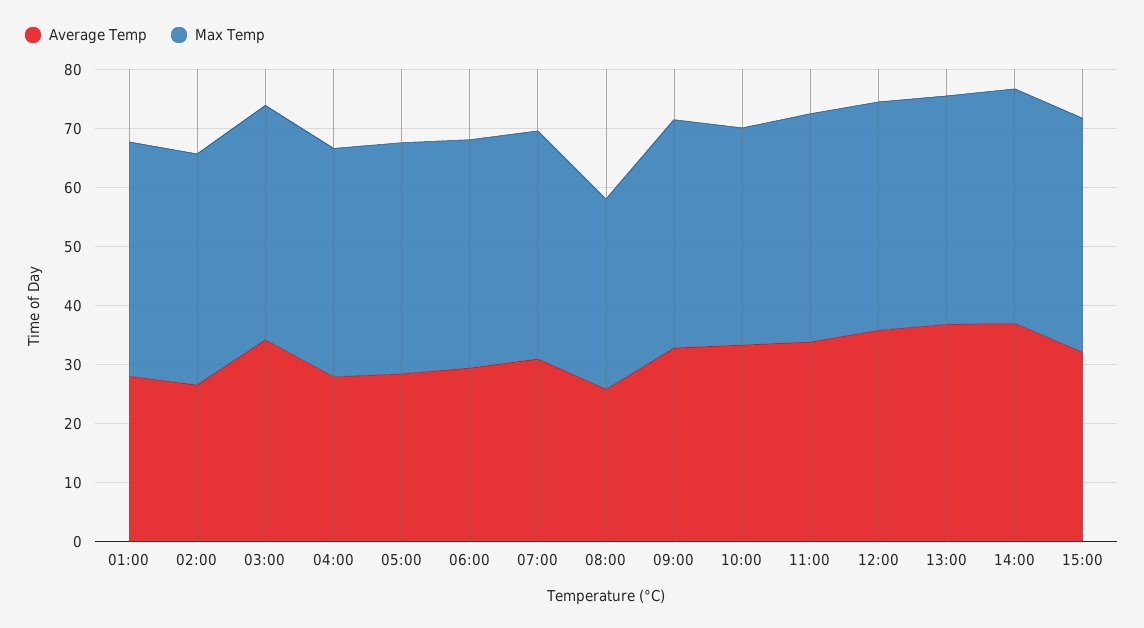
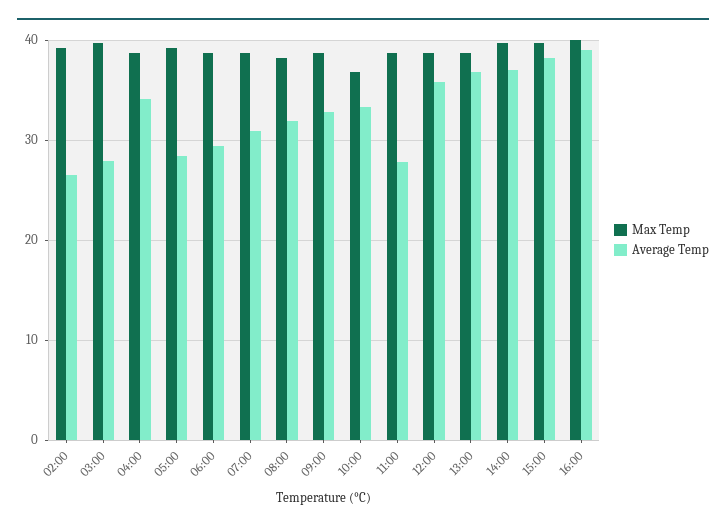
Average Temp, 01:00: 28 -> none
Max Temp, 01:00: 40 -> none
Average Temp, 03:00: 34 -> 28
Average Temp, 04:00: 28 -> 34
Average Temp, 08:00: 26 -> 32
Max Temp, 08:00: 32 -> 38
Average Temp, 11:00: 34 -> 28
Average Temp, 15:00: 32 -> 38
Max Temp, 16:00: none -> 40
Average Temp, 16:00: none -> 39

